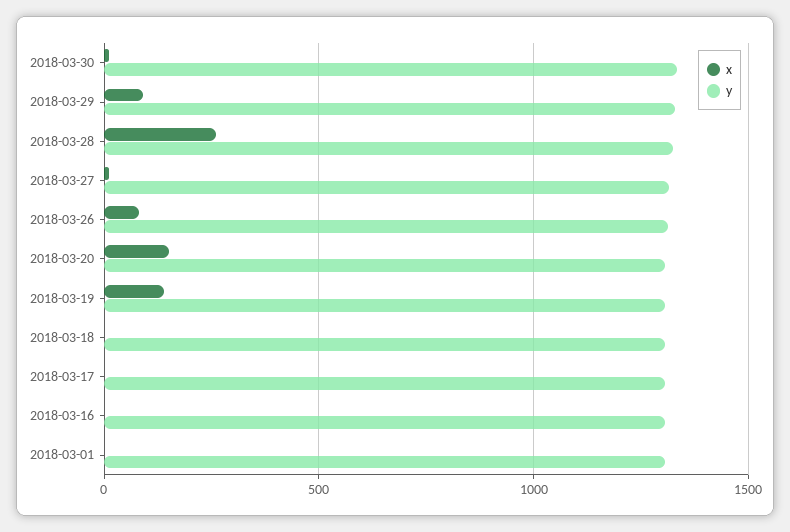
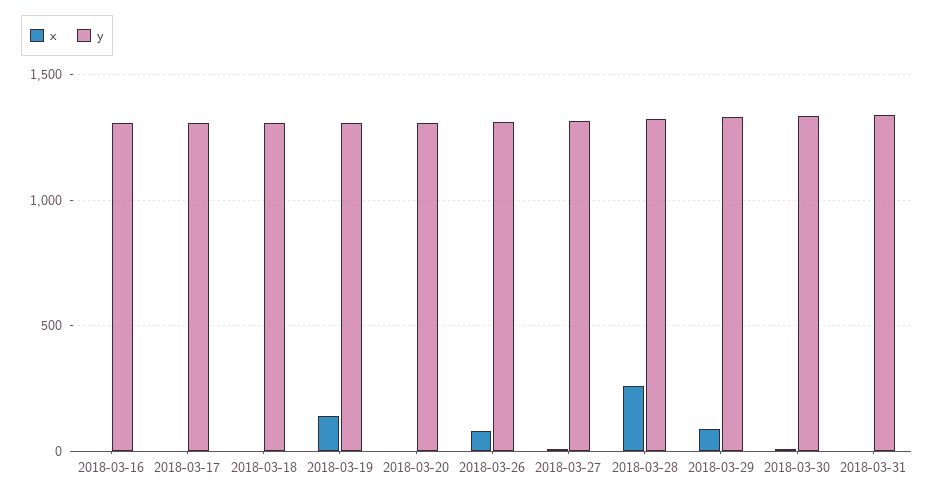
x, 2018-03-20: 150 -> 0
x, 2018-03-01: 0 -> none
y, 2018-03-01: 1300 -> none
x, 2018-03-31: none -> 0
y, 2018-03-31: none -> 1350

